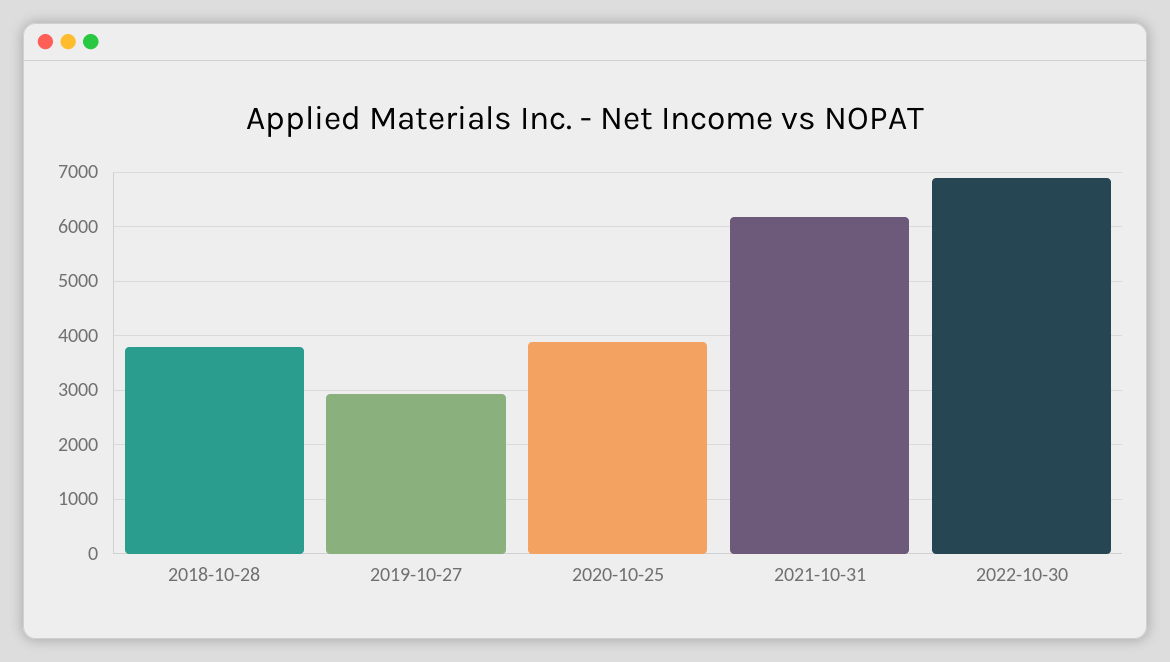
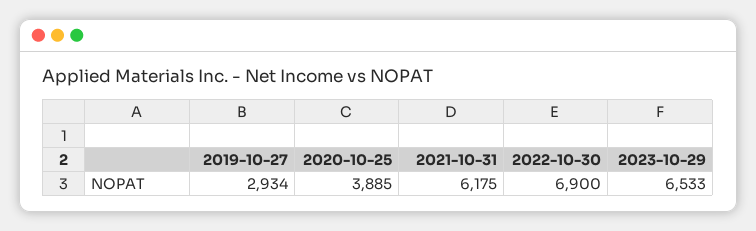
2018-10-28: 3800 -> none
2023-10-29: none -> 6533

